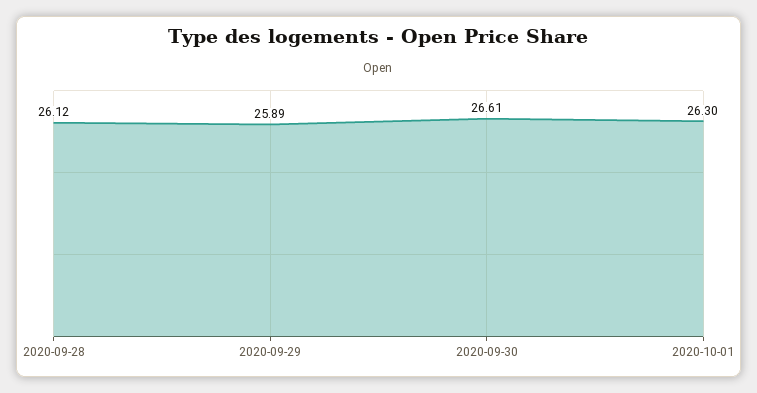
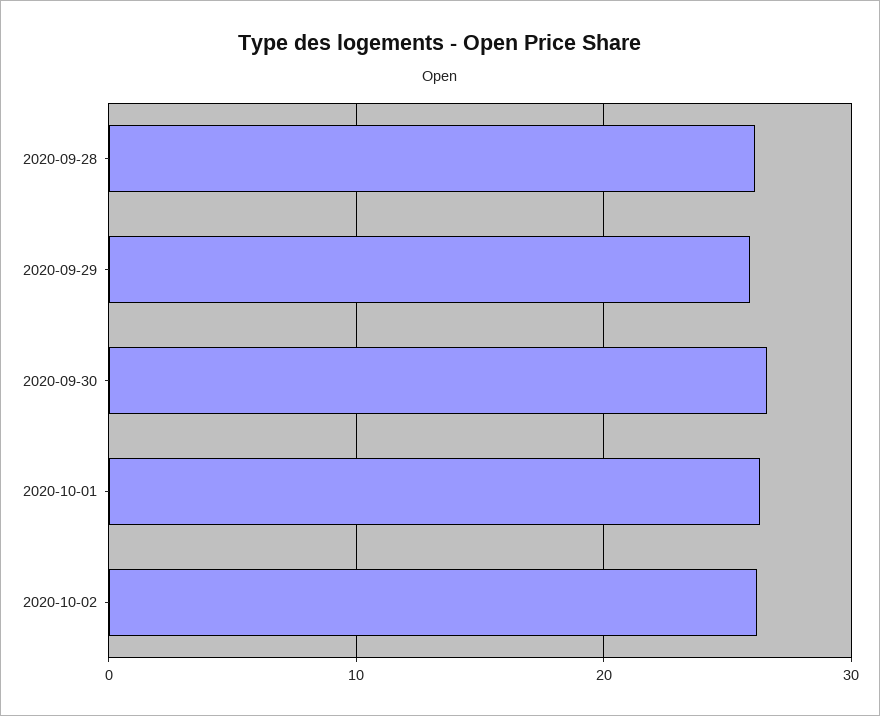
2020-10-02: none -> 26

